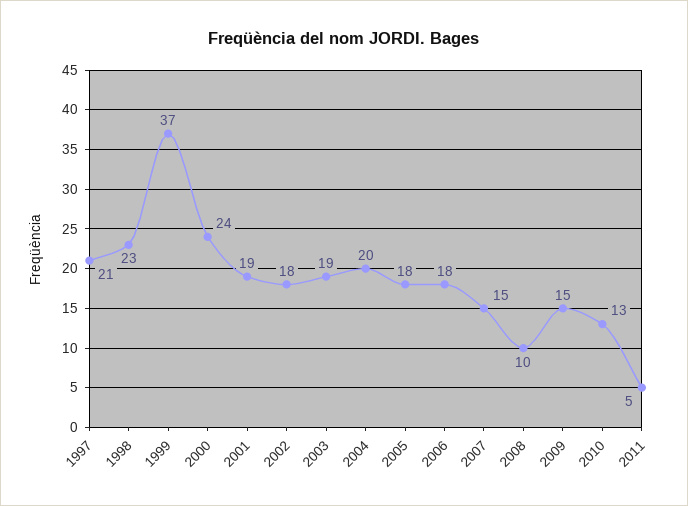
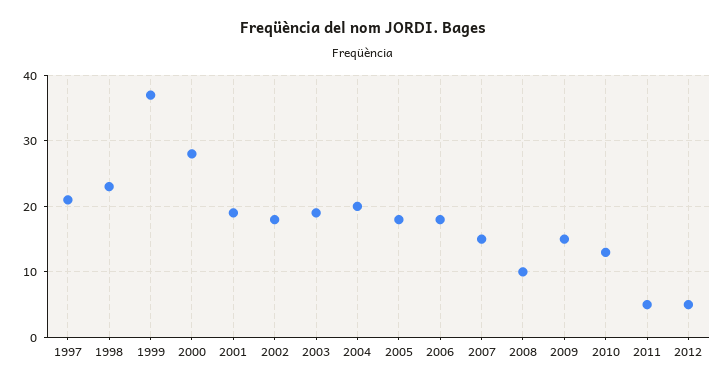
2000: 24 -> 28
2012: none -> 5

